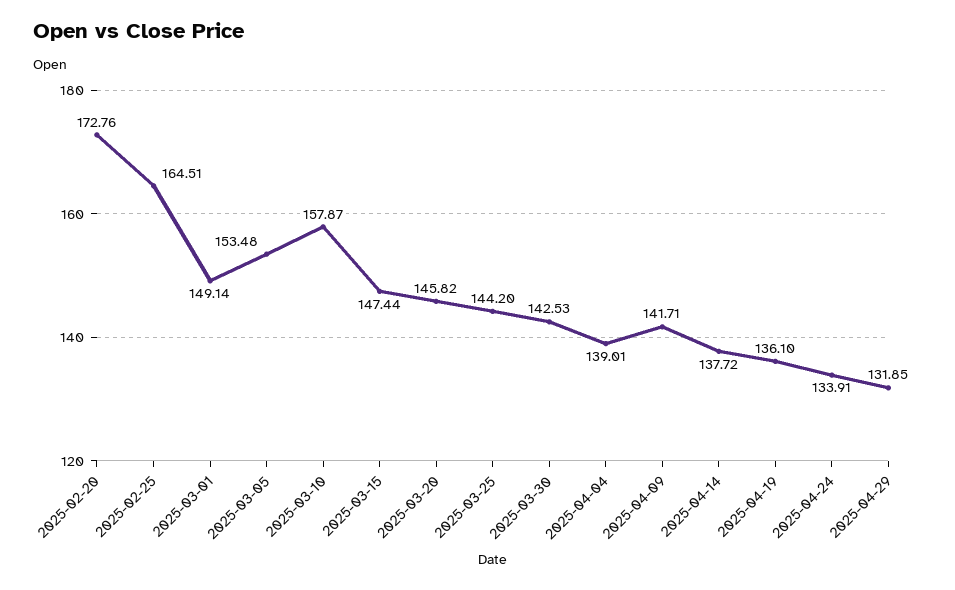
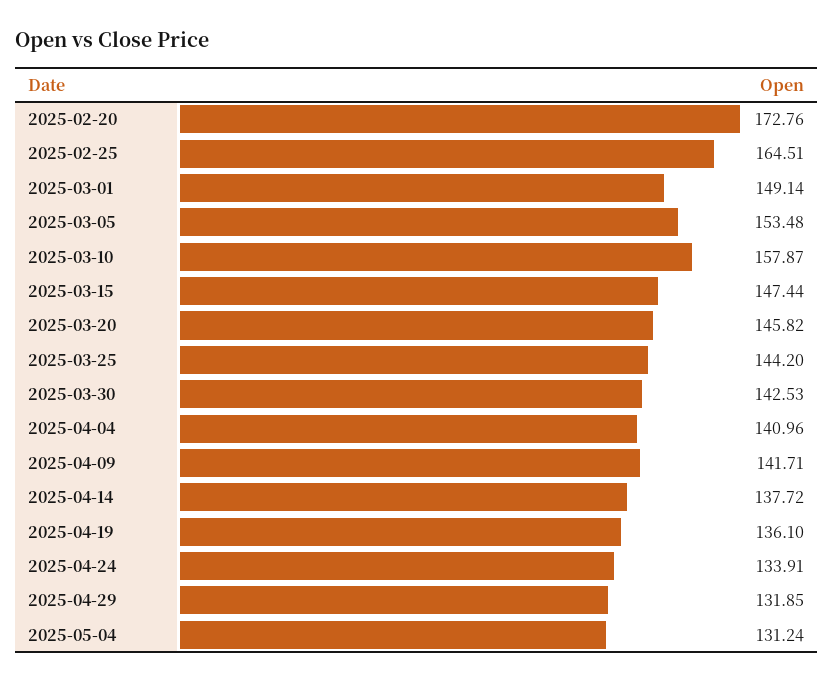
2025-04-04: 139.01 -> 140.96
2025-05-04: none -> 131.24

